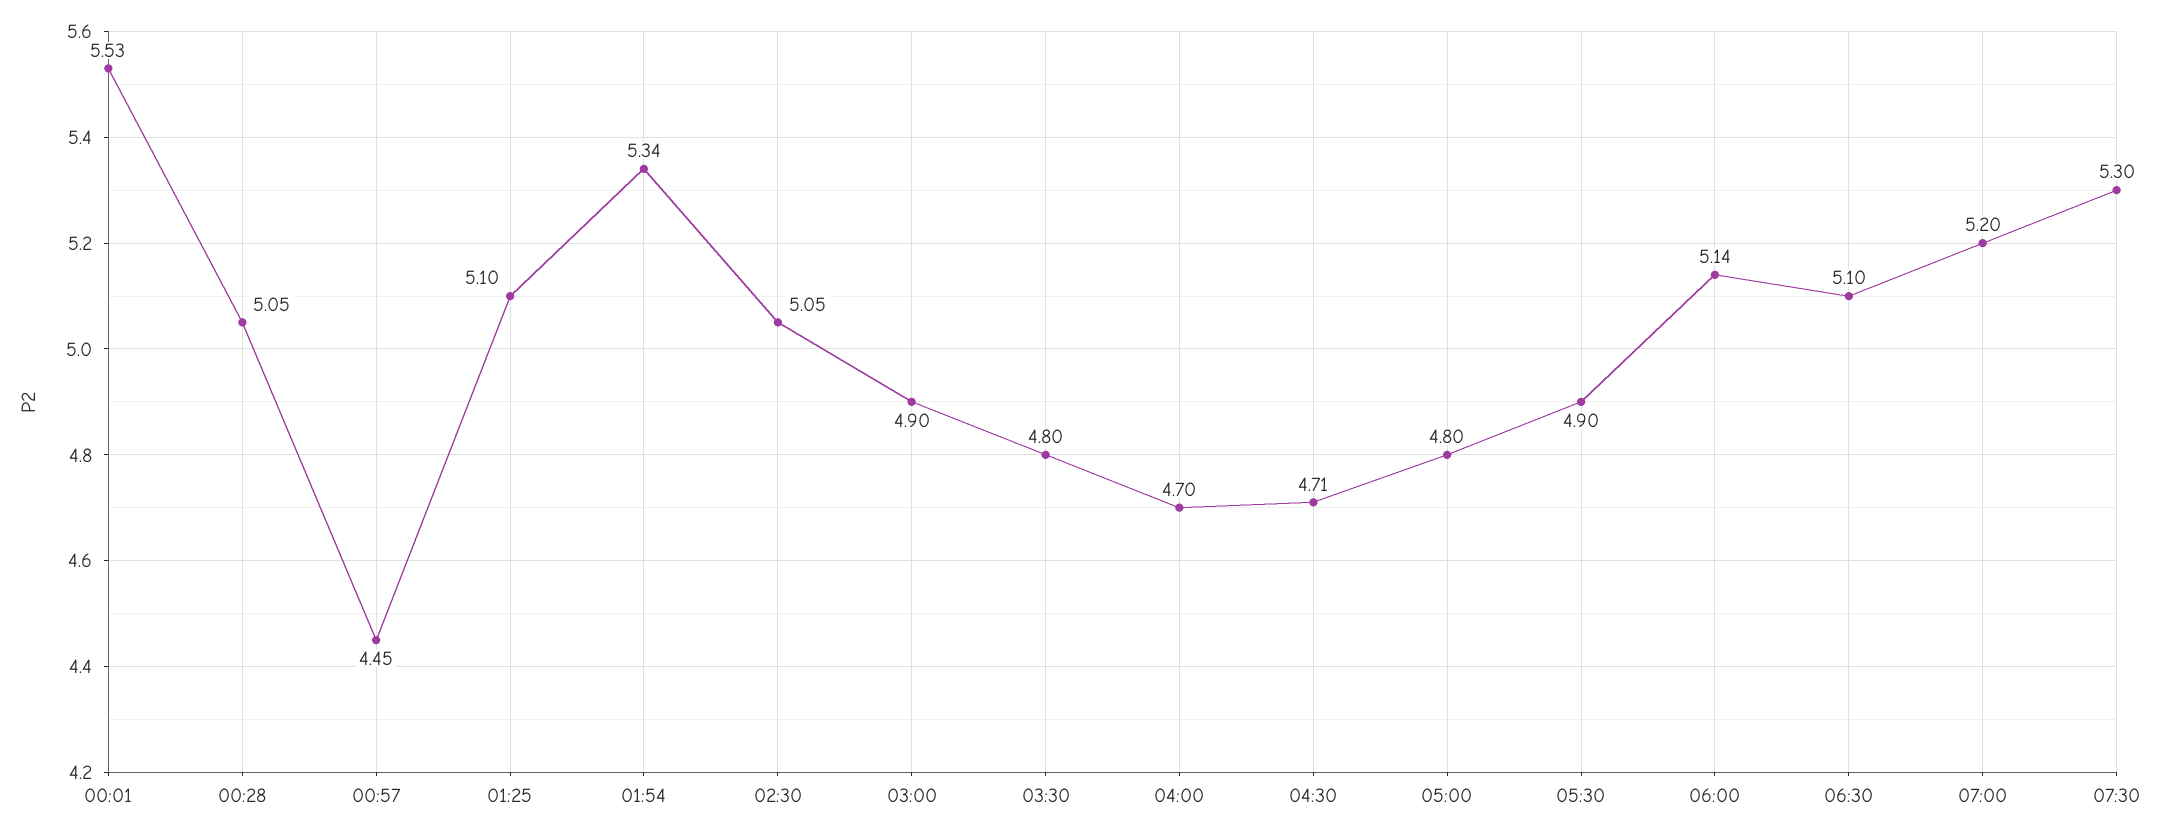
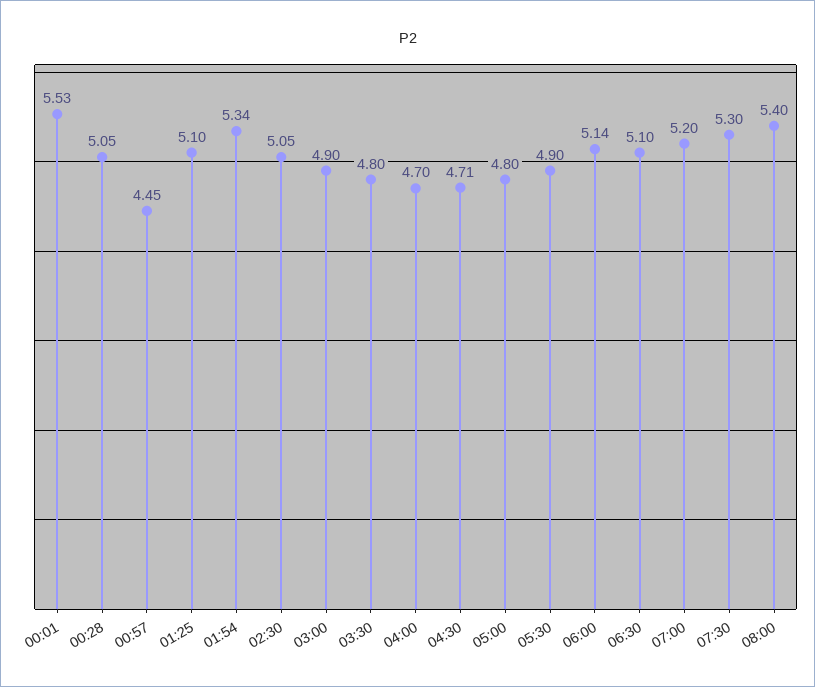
08:00: none -> 5.4

